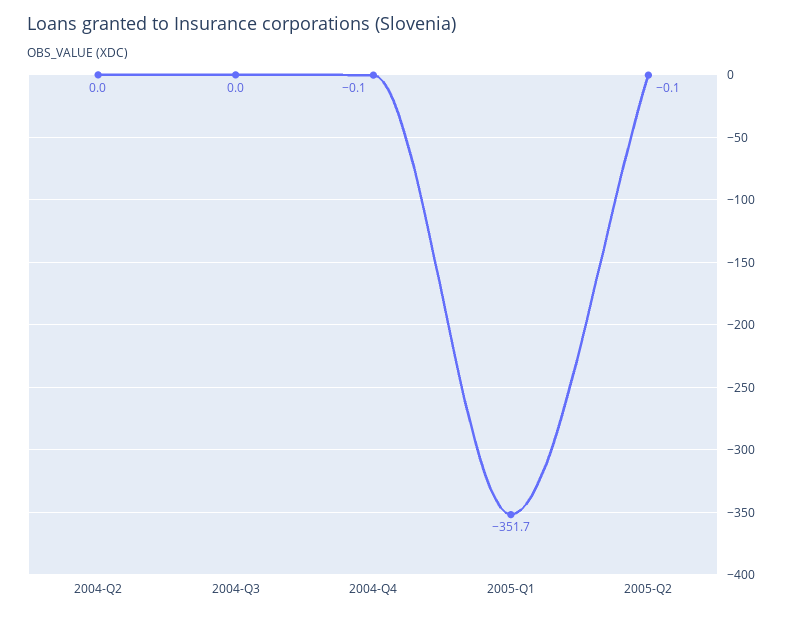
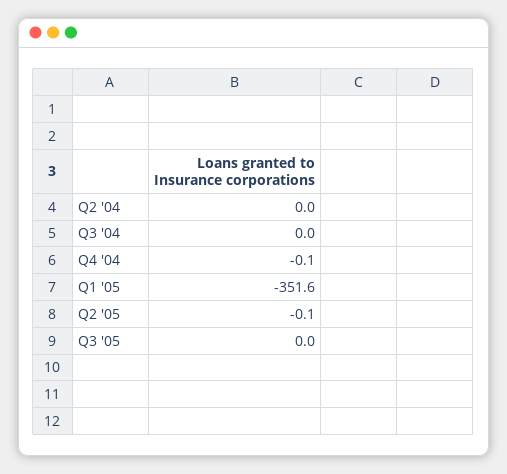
2005-Q1: -351.7 -> -351.6
Q3 '05: none -> 0

